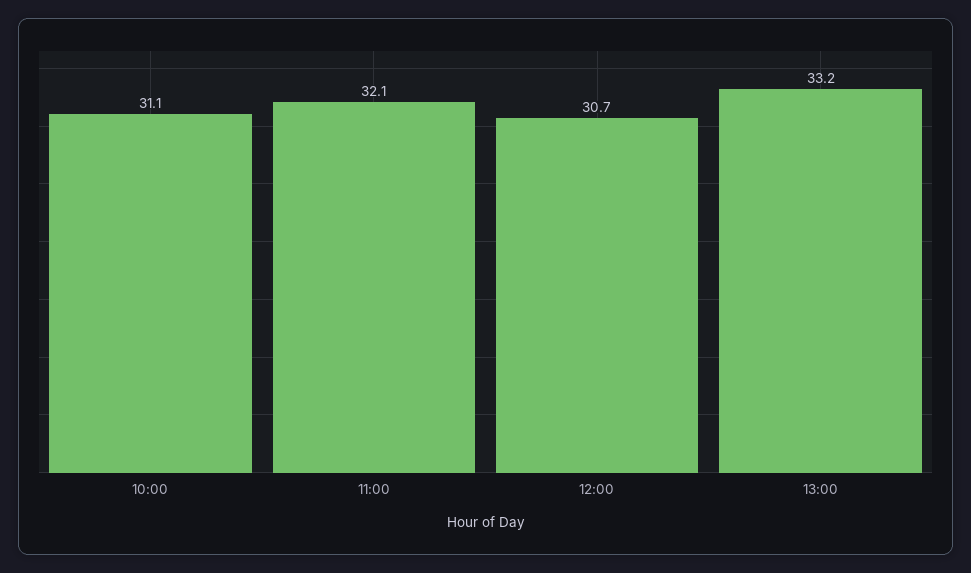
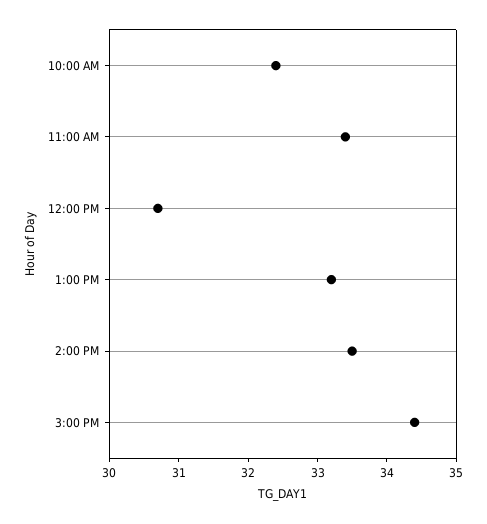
10:00: 31.1 -> 32.5
11:00: 32.1 -> 33.5
2:00 PM: none -> 33.5
3:00 PM: none -> 34.5

